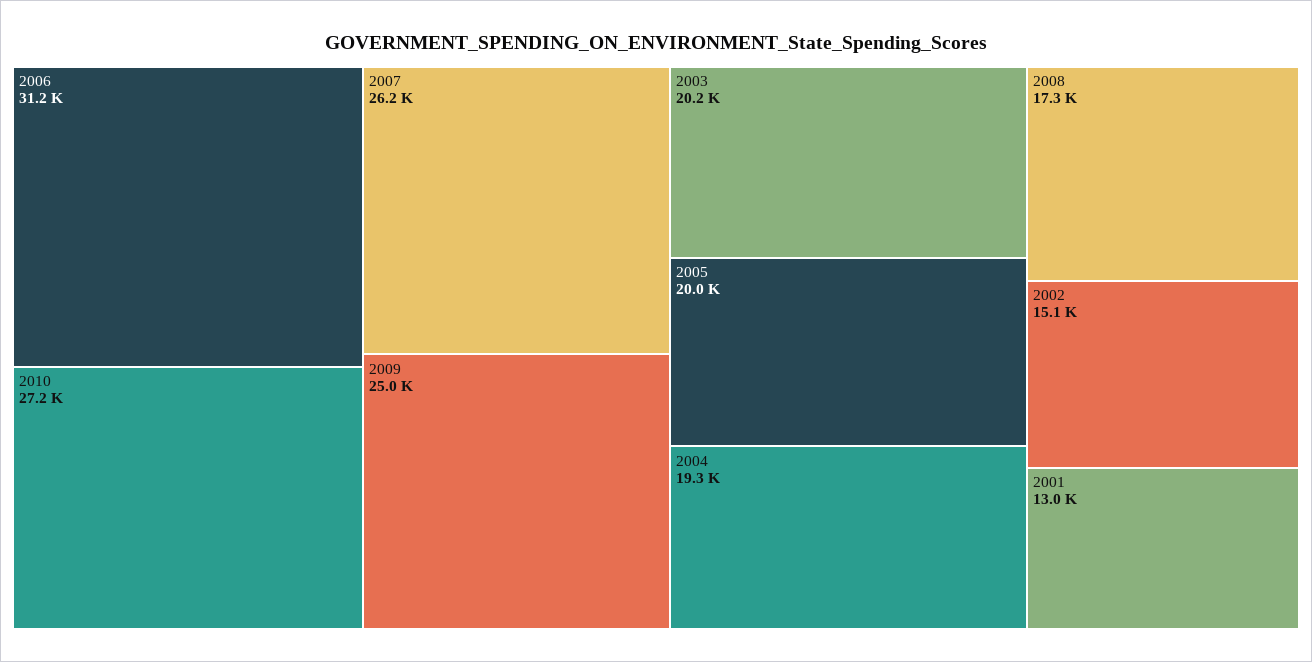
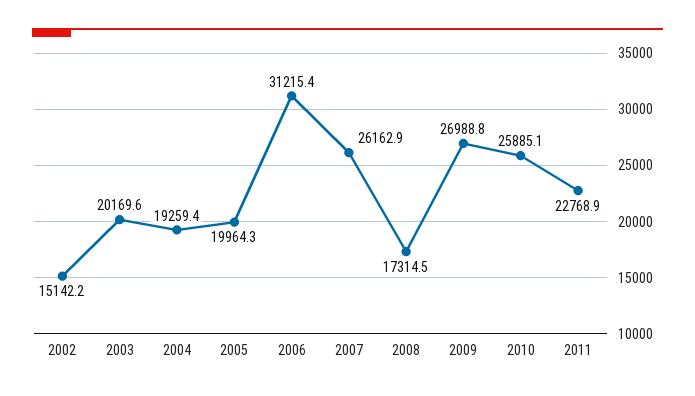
2010: 27200 -> 25885.1
2009: 25000 -> 26988.8
2001: 13000 -> none
2011: none -> 22768.9

